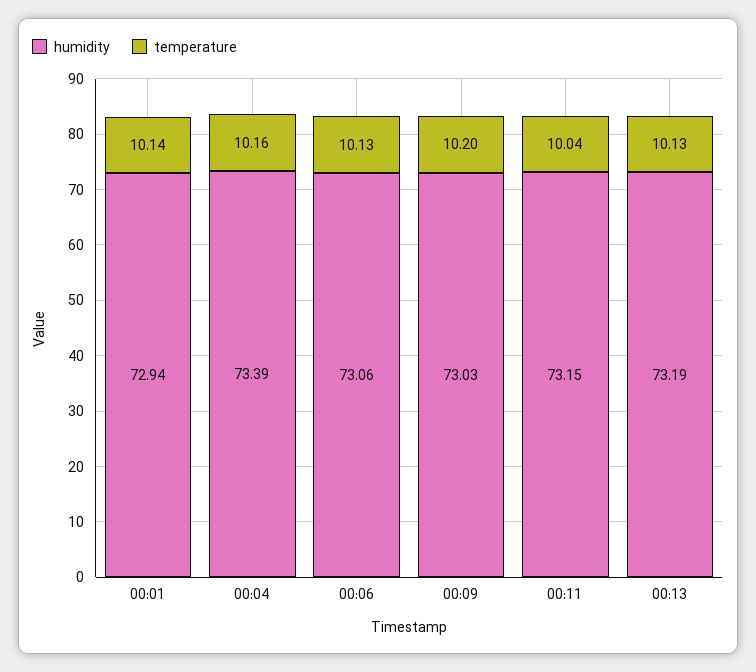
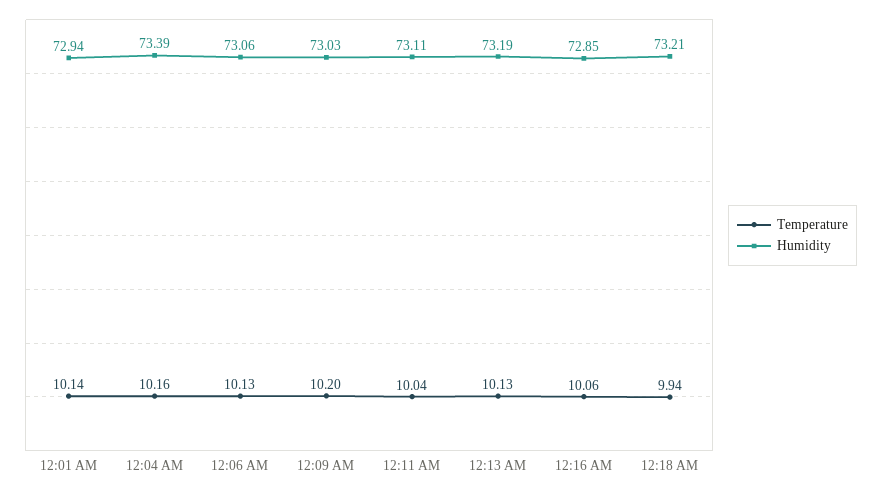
humidity, 00:11: 73.15 -> 73.11
temperature, 12:16 AM: none -> 10.06
humidity, 12:16 AM: none -> 72.85
temperature, 12:18 AM: none -> 9.94
humidity, 12:18 AM: none -> 73.21

